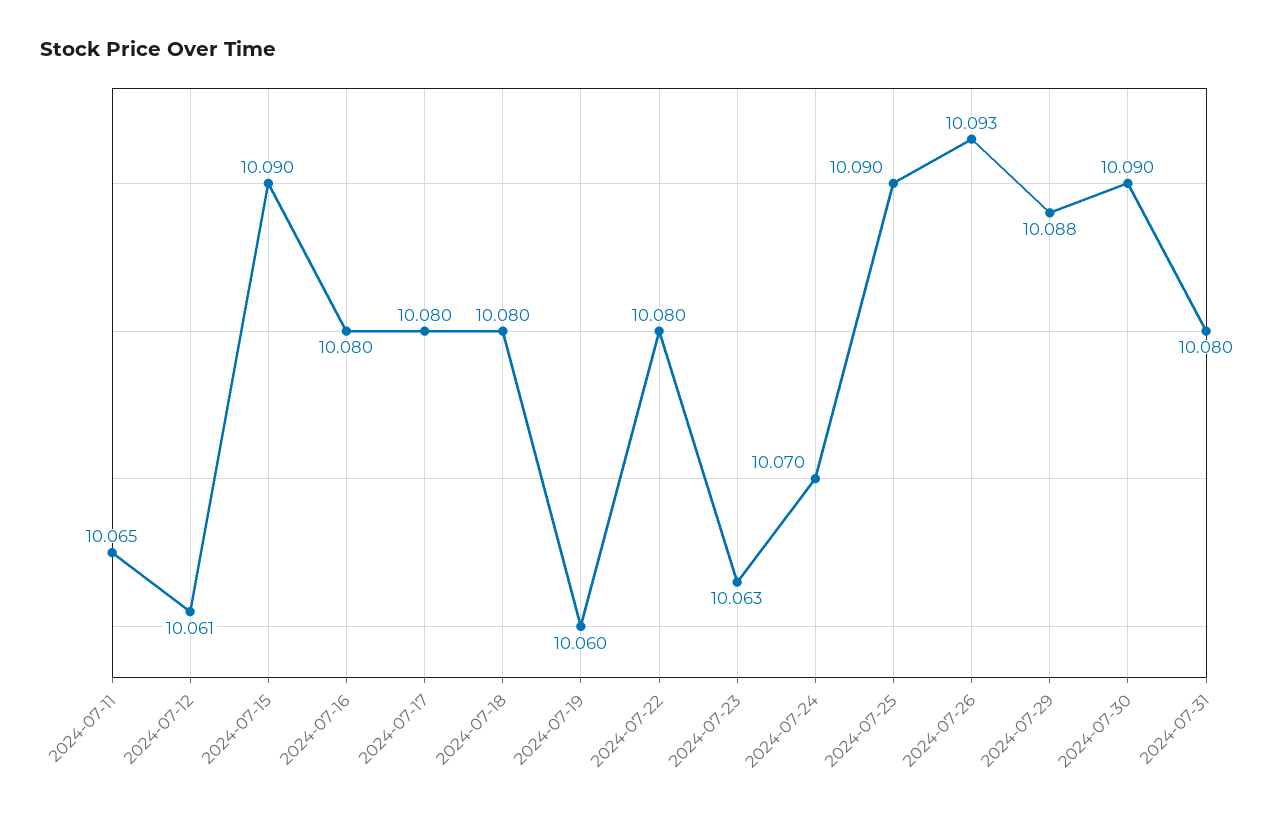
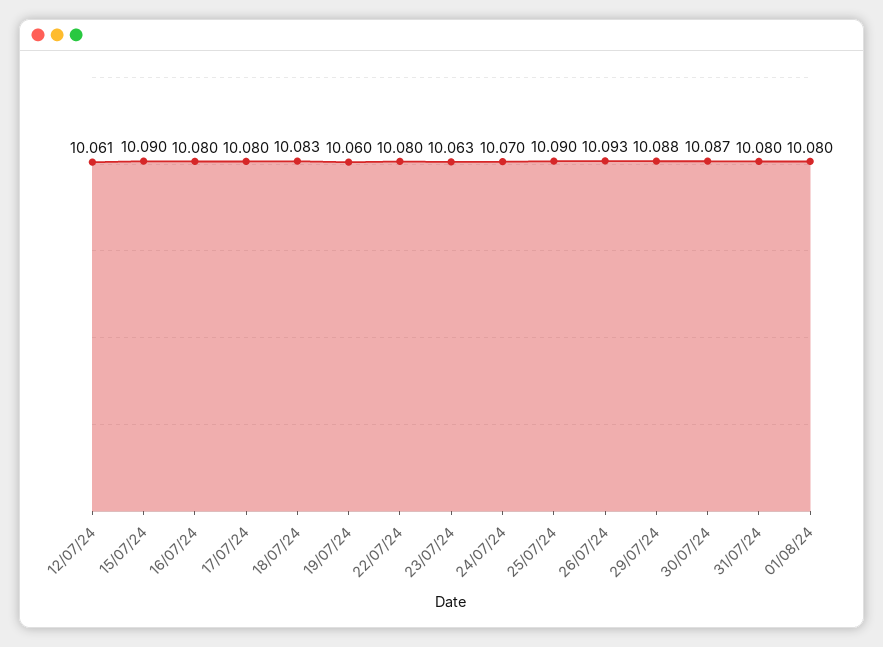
2024-07-11: 10.065 -> none
2024-07-18: 10.08 -> 10.083
2024-07-30: 10.09 -> 10.087
01/08/24: none -> 10.08

